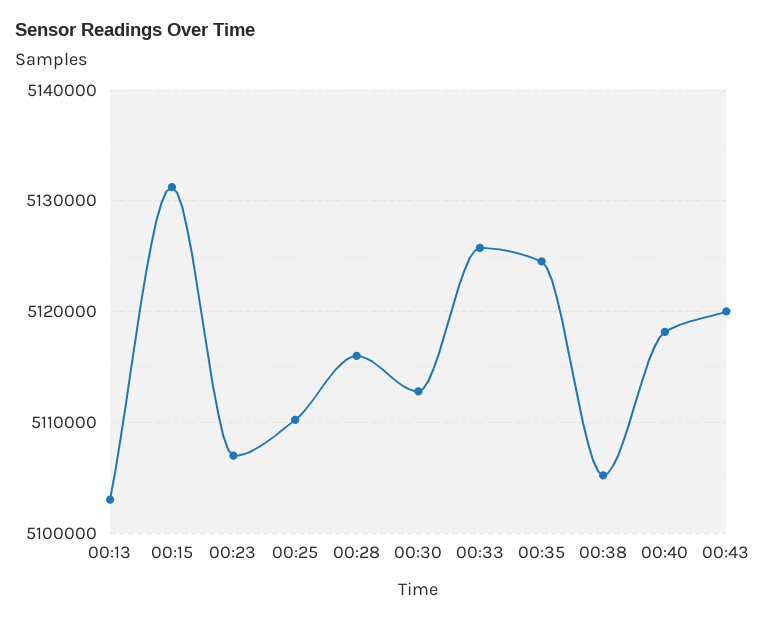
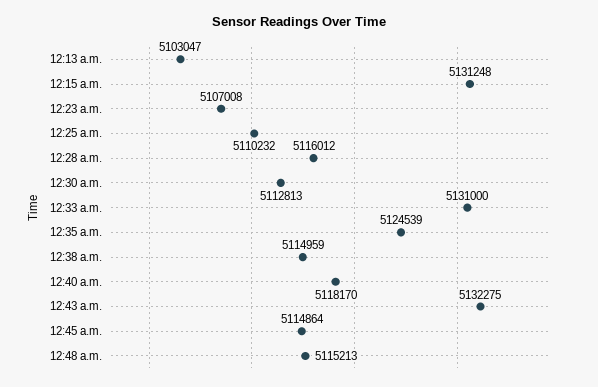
00:33: 5126000 -> 5131000
00:38: 5105000 -> 5114959
00:43: 5120000 -> 5132275
12:45 a.m.: none -> 5114864
12:48 a.m.: none -> 5115213

